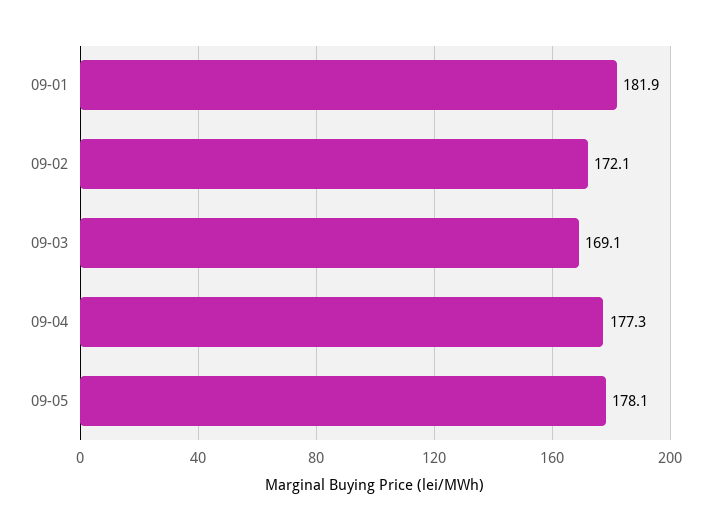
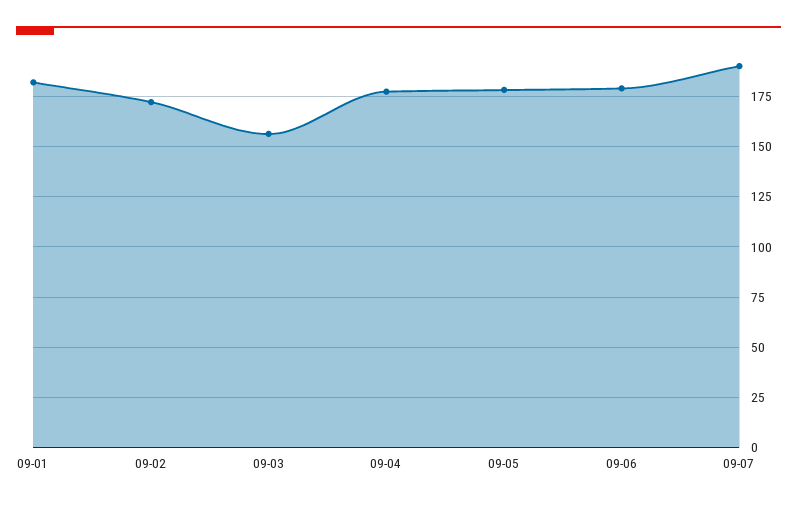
09-03: 169.1 -> 155
09-06: none -> 180
09-07: none -> 190

